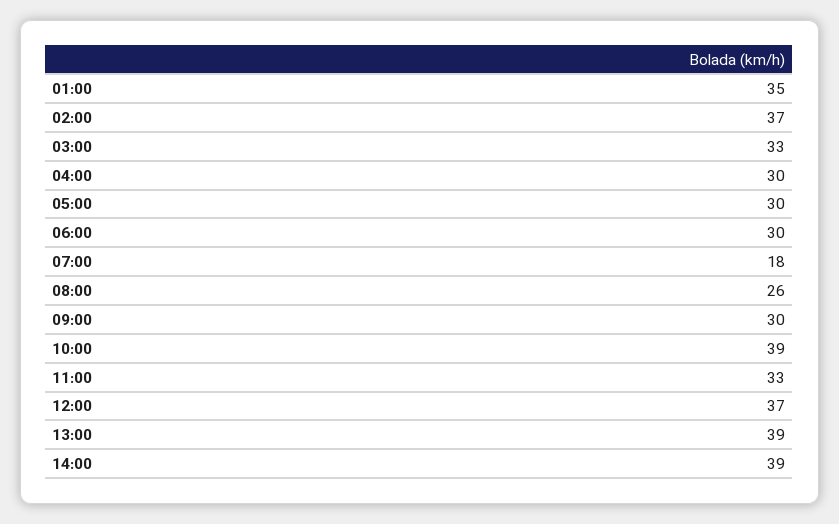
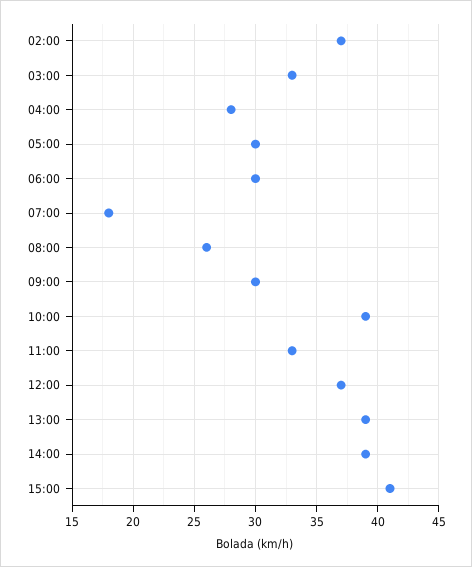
01:00: 35 -> none
04:00: 30 -> 28
15:00: none -> 41

